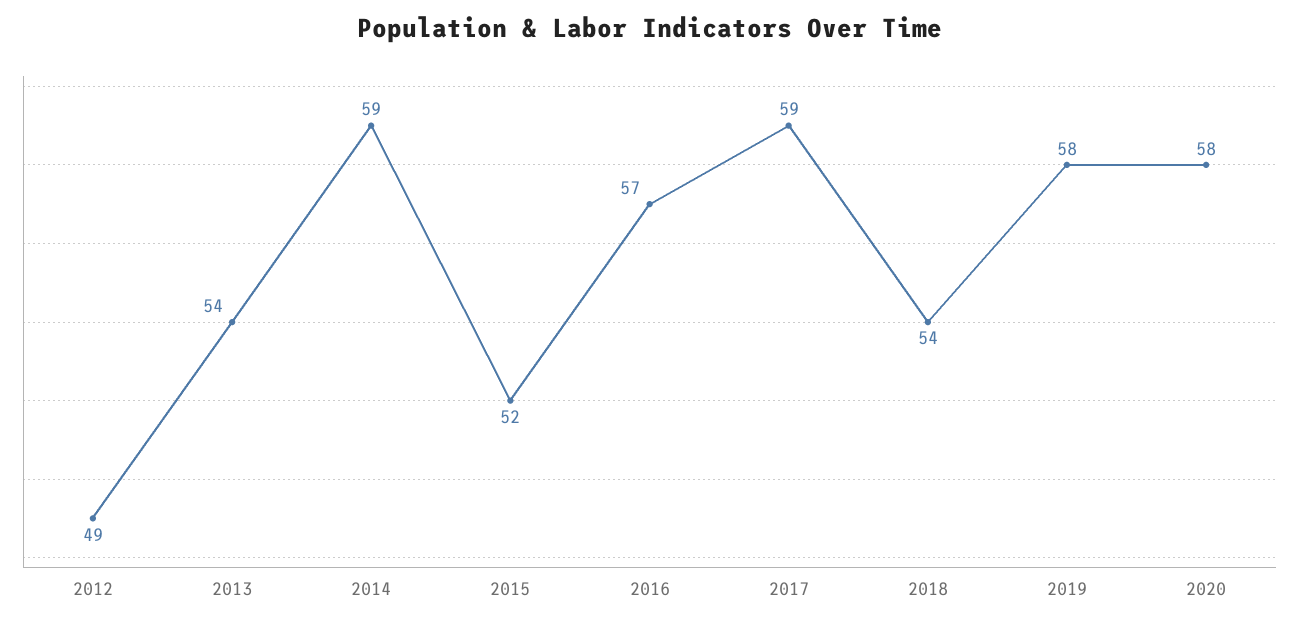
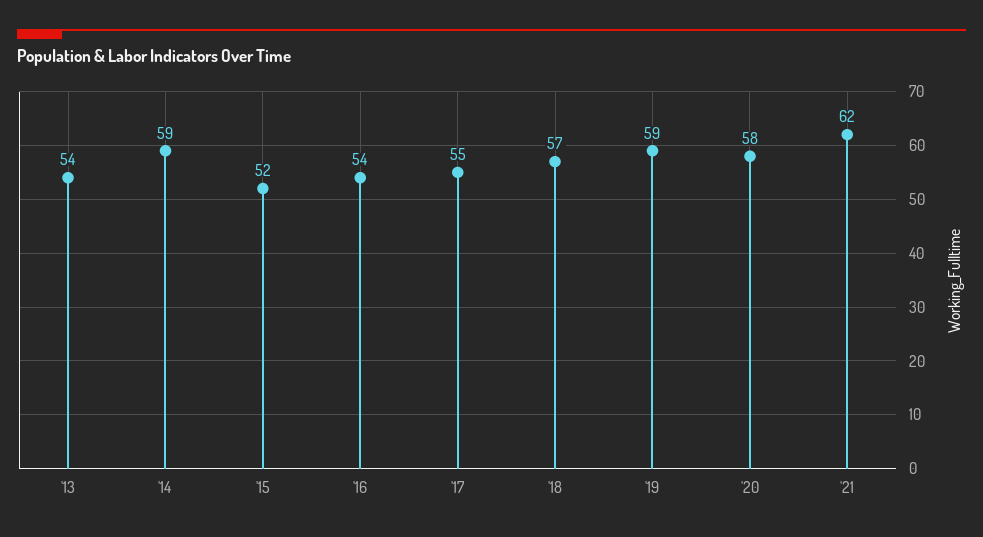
2012: 49 -> none
2016: 57 -> 54
2017: 59 -> 55
2018: 54 -> 57
2019: 58 -> 59
'21: none -> 62

